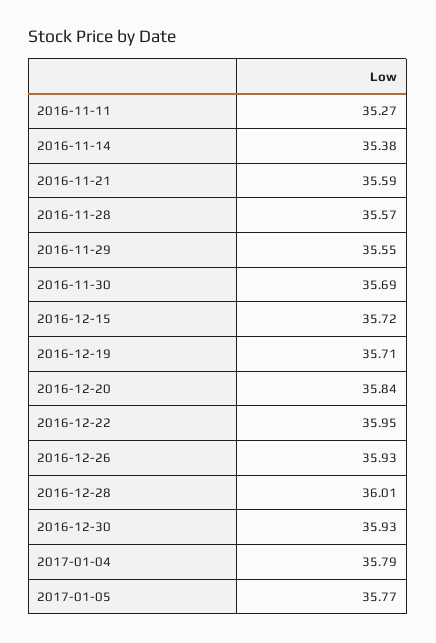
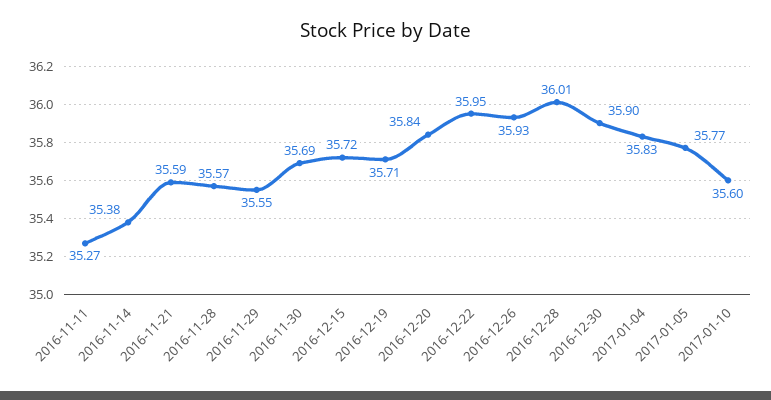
2016-12-30: 35.93 -> 35.9
2017-01-04: 35.79 -> 35.83
2017-01-10: none -> 35.6

